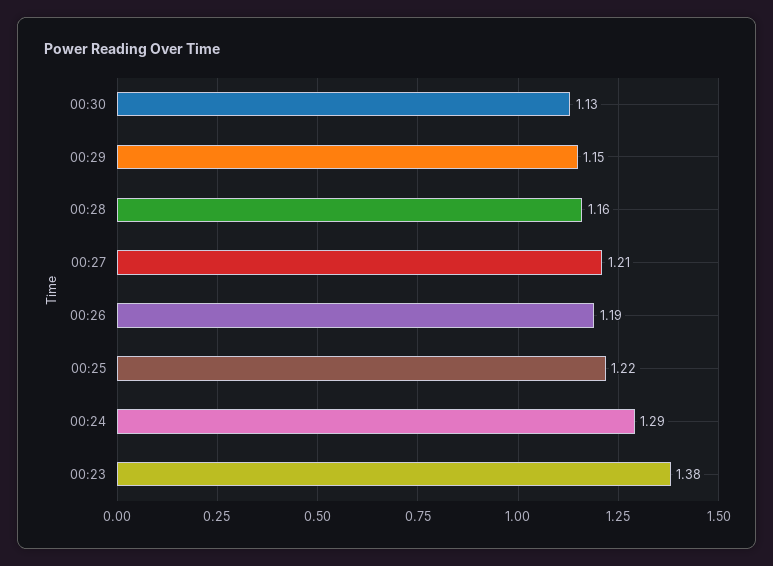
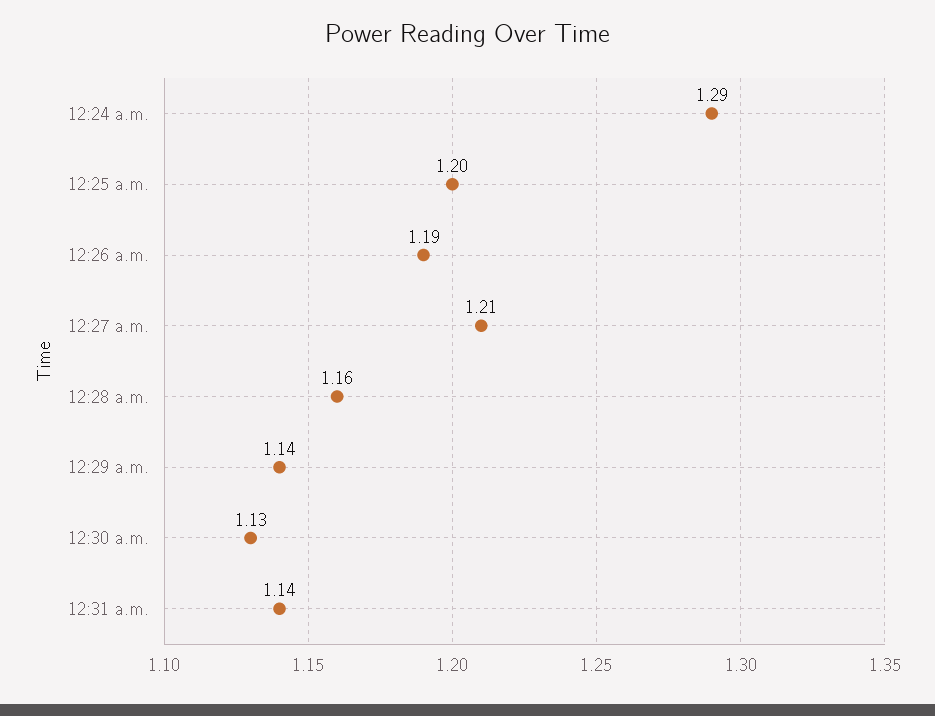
00:29: 1.15 -> 1.14
00:25: 1.22 -> 1.2
00:23: 1.38 -> none
12:31 a.m.: none -> 1.14

